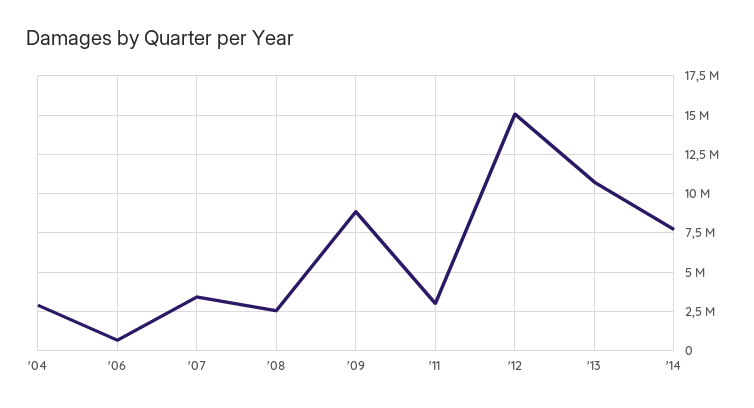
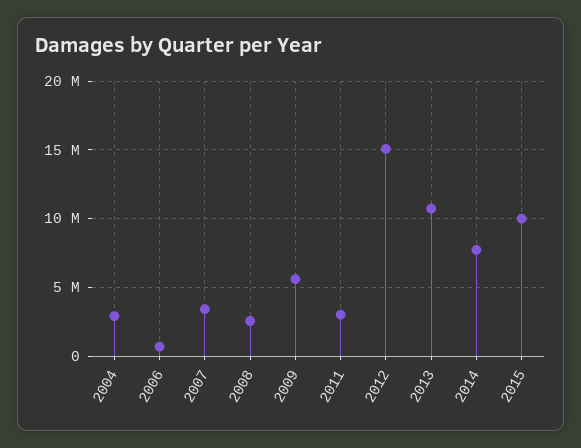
'09: 9000000 -> 5500000
2015: none -> 10000000

